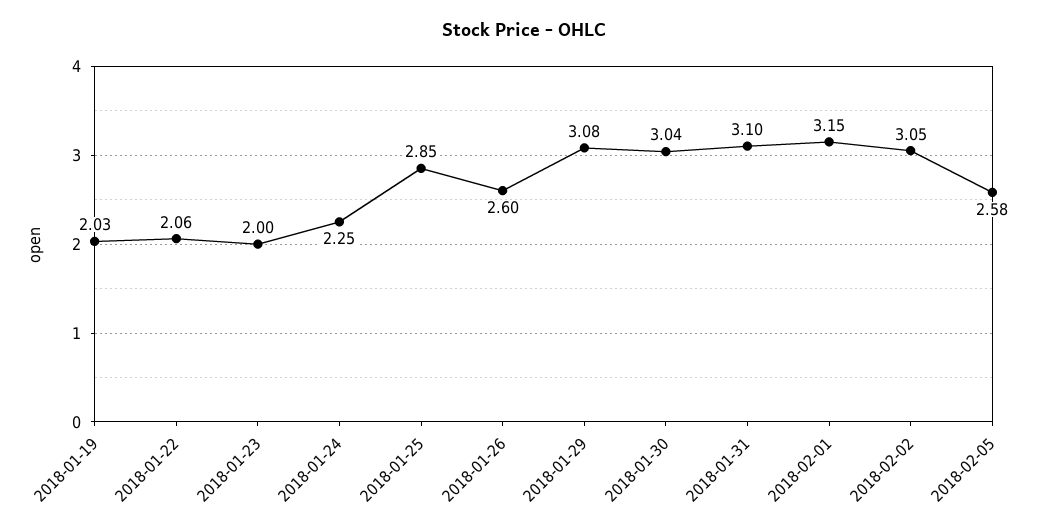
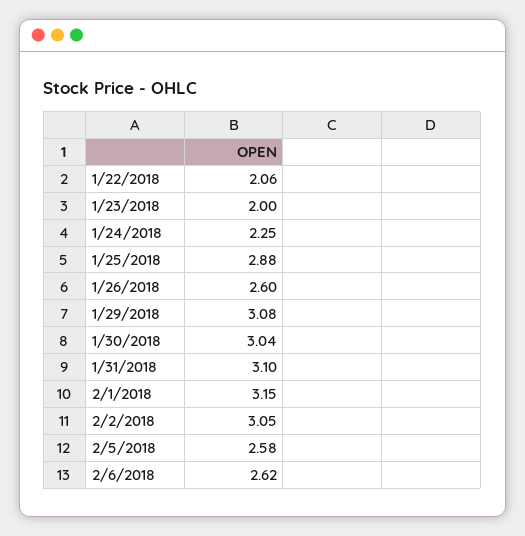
2018-01-19: 2.03 -> none
2018-01-25: 2.85 -> 2.88
2/6/2018: none -> 2.62

